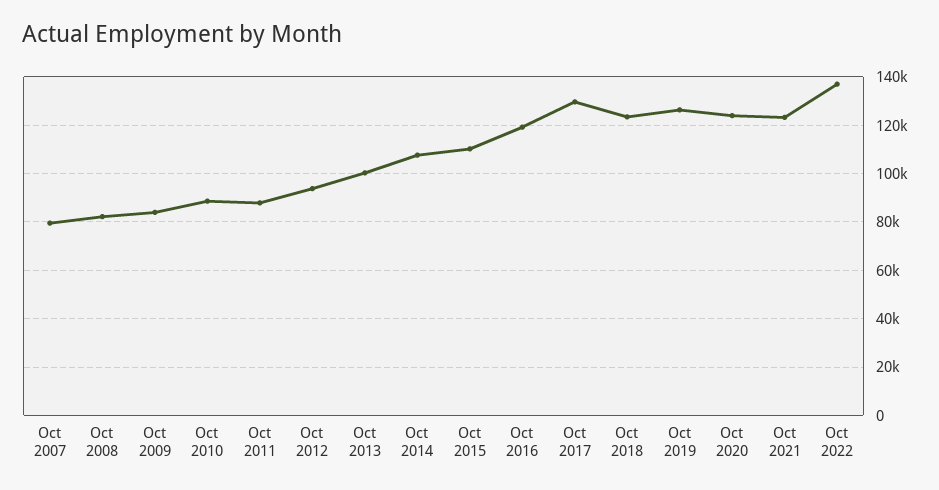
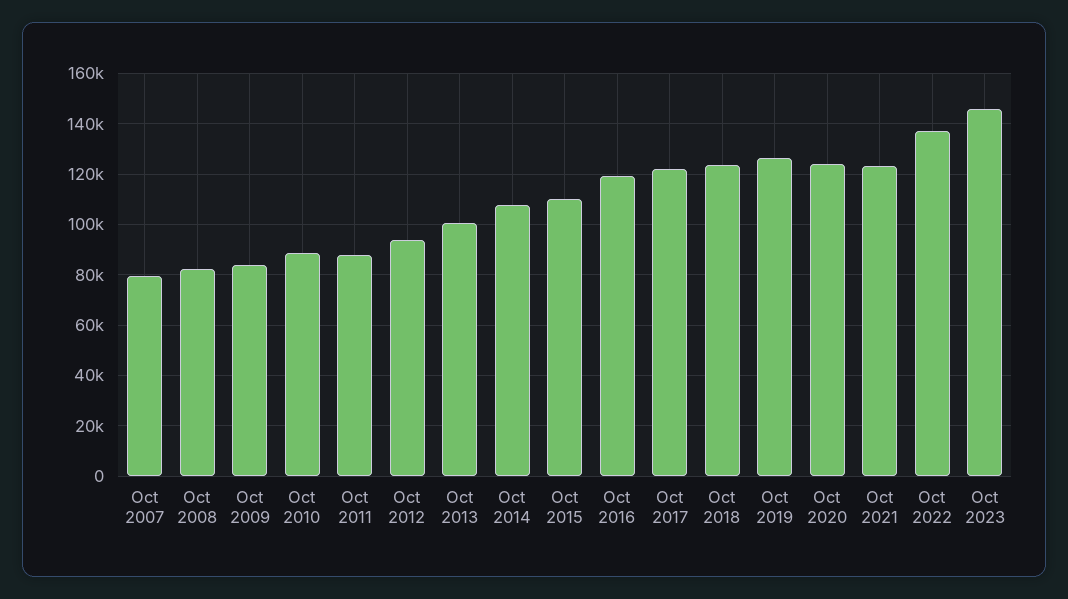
Oct 2017: 130000 -> 122500
Oct 2023: none -> 145000

